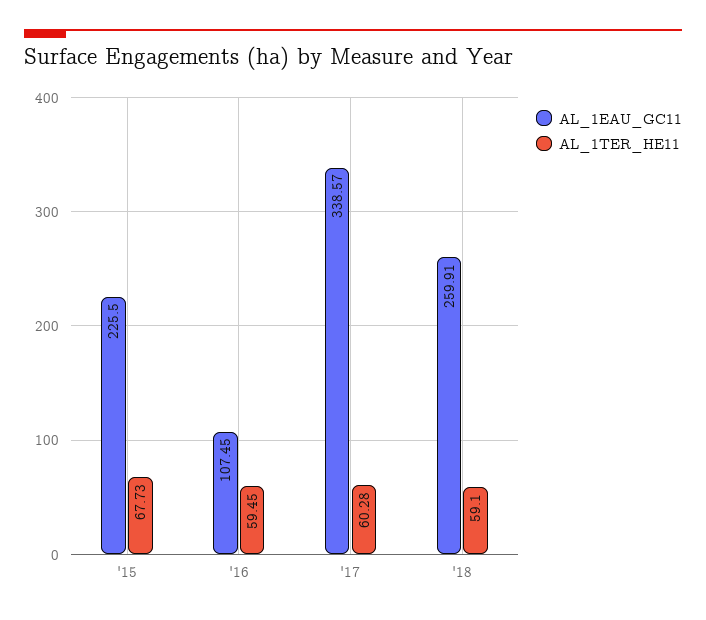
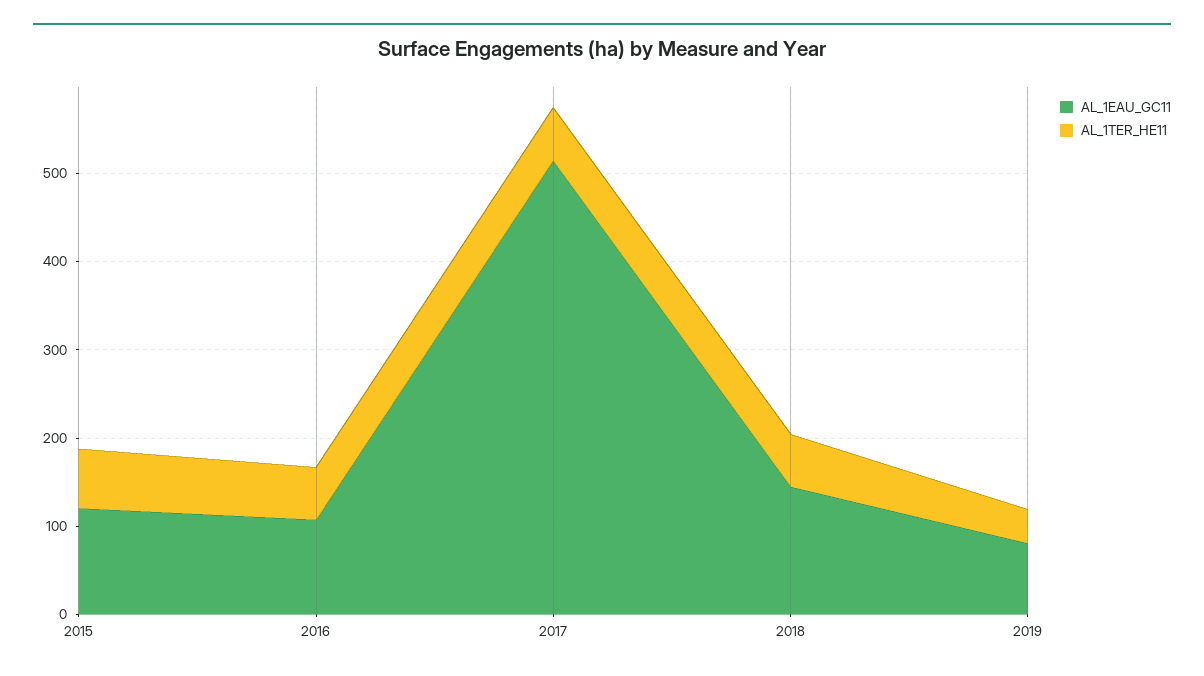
AL_1EAU_GC11, '15: 225.5 -> 120
AL_1EAU_GC11, '17: 338.57 -> 520
AL_1EAU_GC11, '18: 259.91 -> 140
AL_1EAU_GC11, 2019: none -> 80
AL_1TER_HE11, 2019: none -> 40

